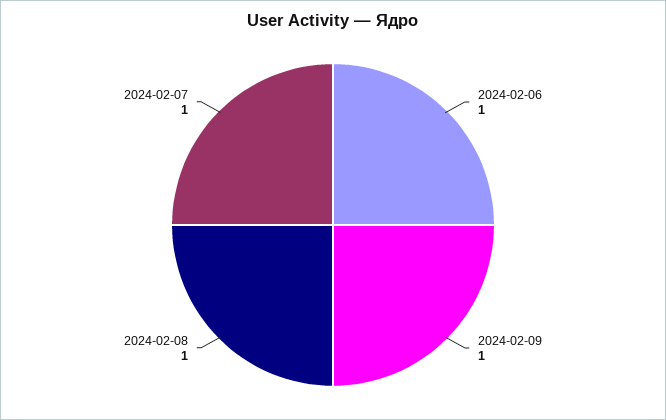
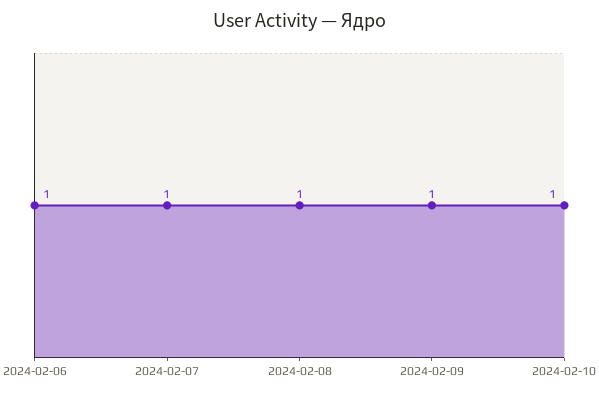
2024-02-10: none -> 1

